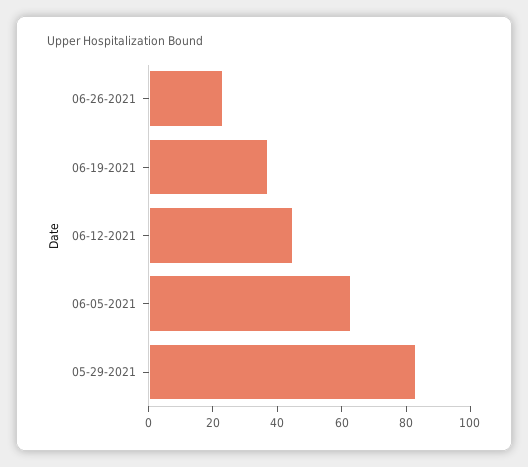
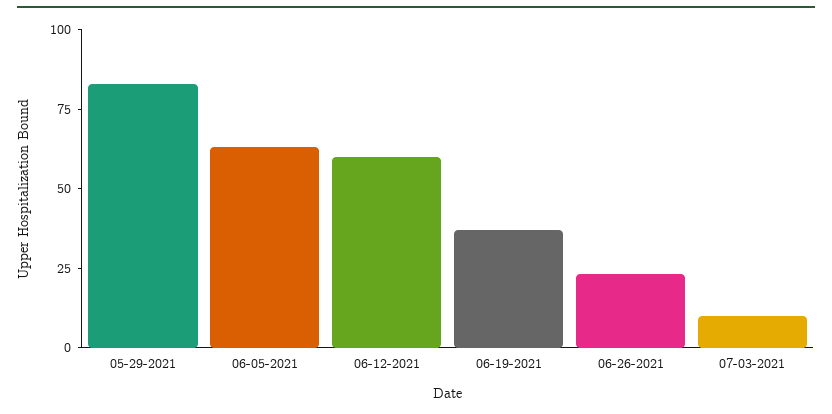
06-12-2021: 45 -> 60
07-03-2021: none -> 10

